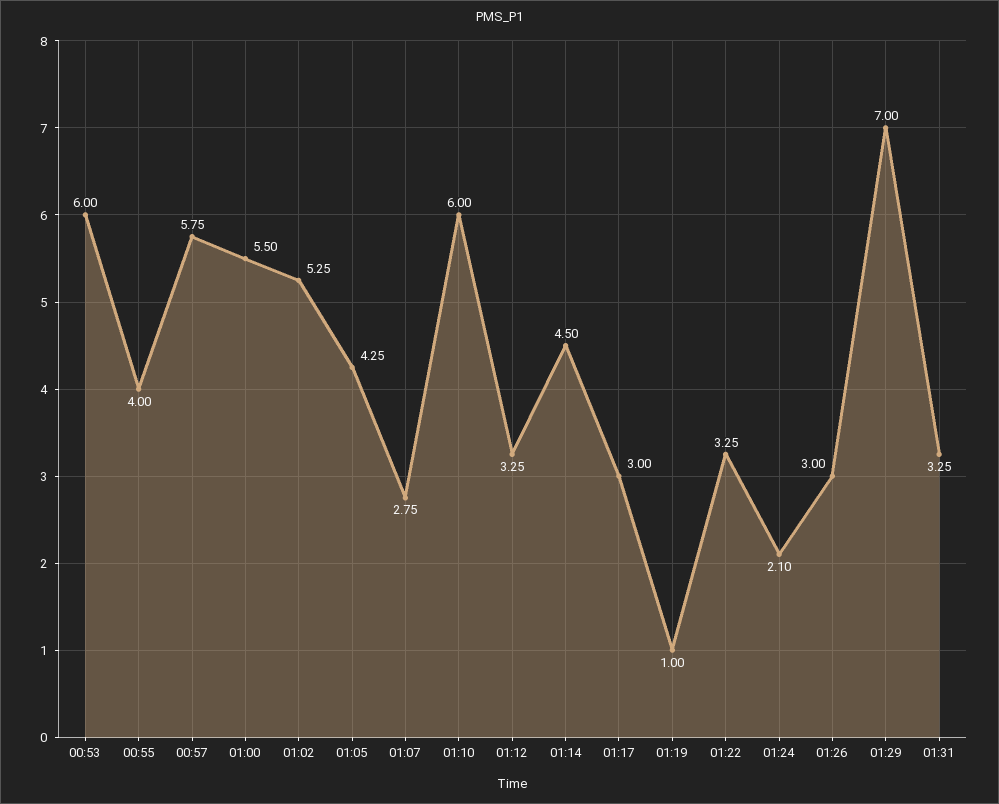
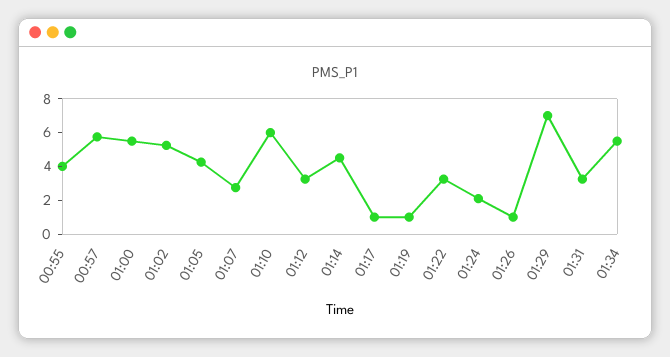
00:53: 6 -> none
01:17: 3 -> 1
01:26: 3 -> 1
01:34: none -> 5.5

